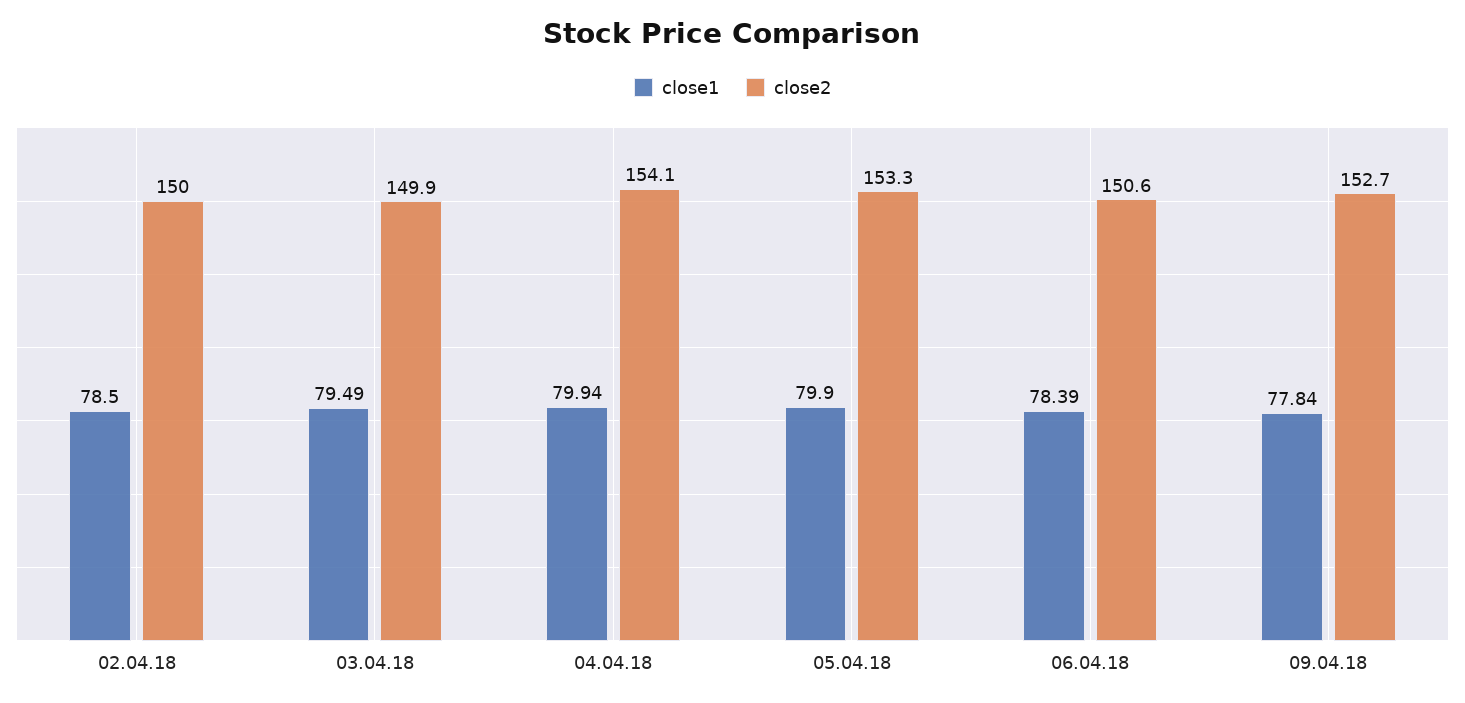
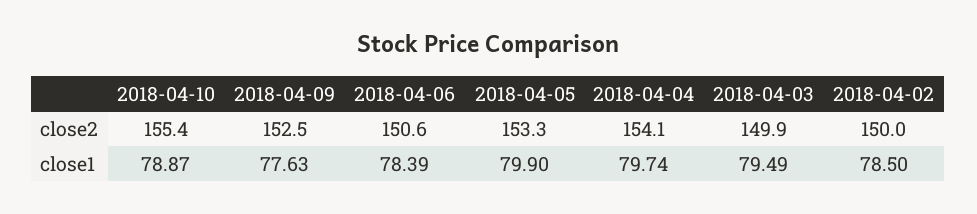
close1, 04.04.18: 79.94 -> 79.74
close1, 09.04.18: 77.84 -> 77.63
close2, 09.04.18: 152.7 -> 152.5
close2, 2018-04-10: none -> 155.4
close1, 2018-04-10: none -> 78.87

